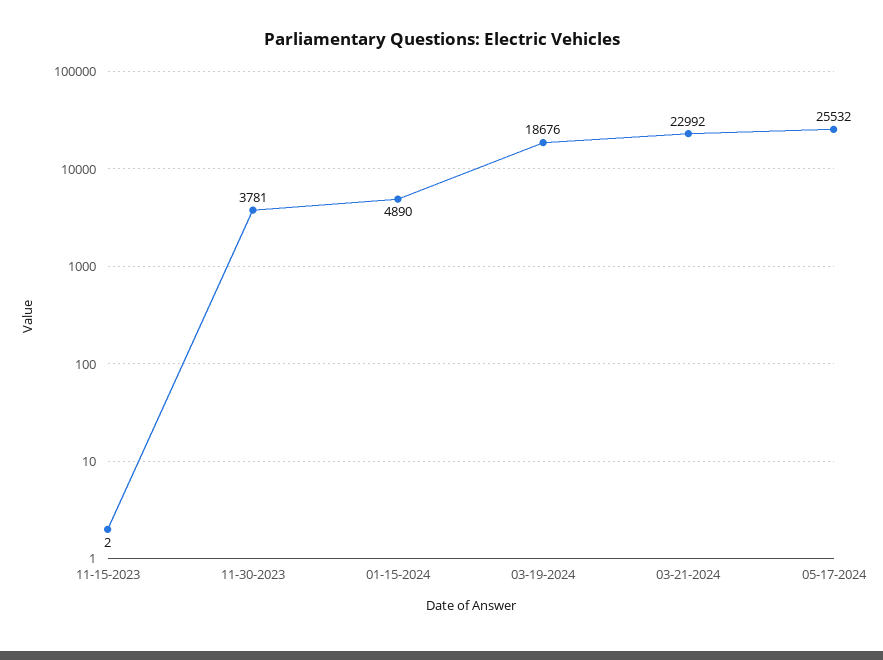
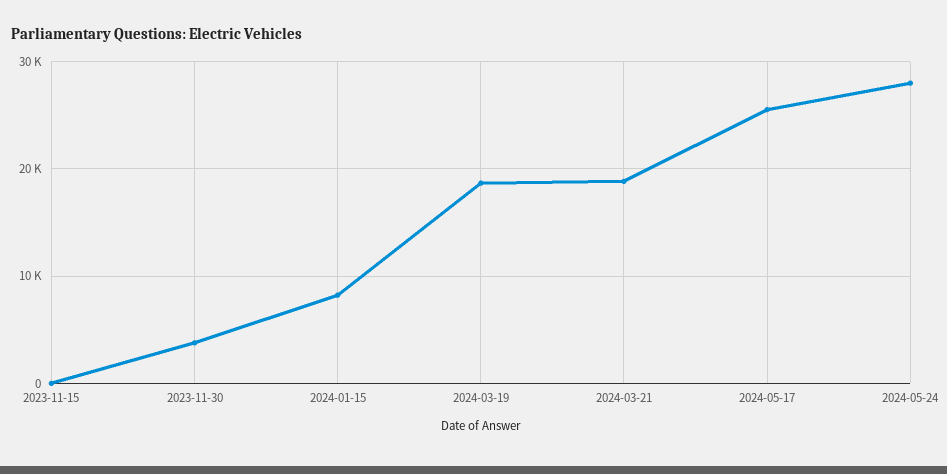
01-15-2024: 4890 -> 8000
03-21-2024: 22992 -> 19000
2024-05-24: none -> 28000

